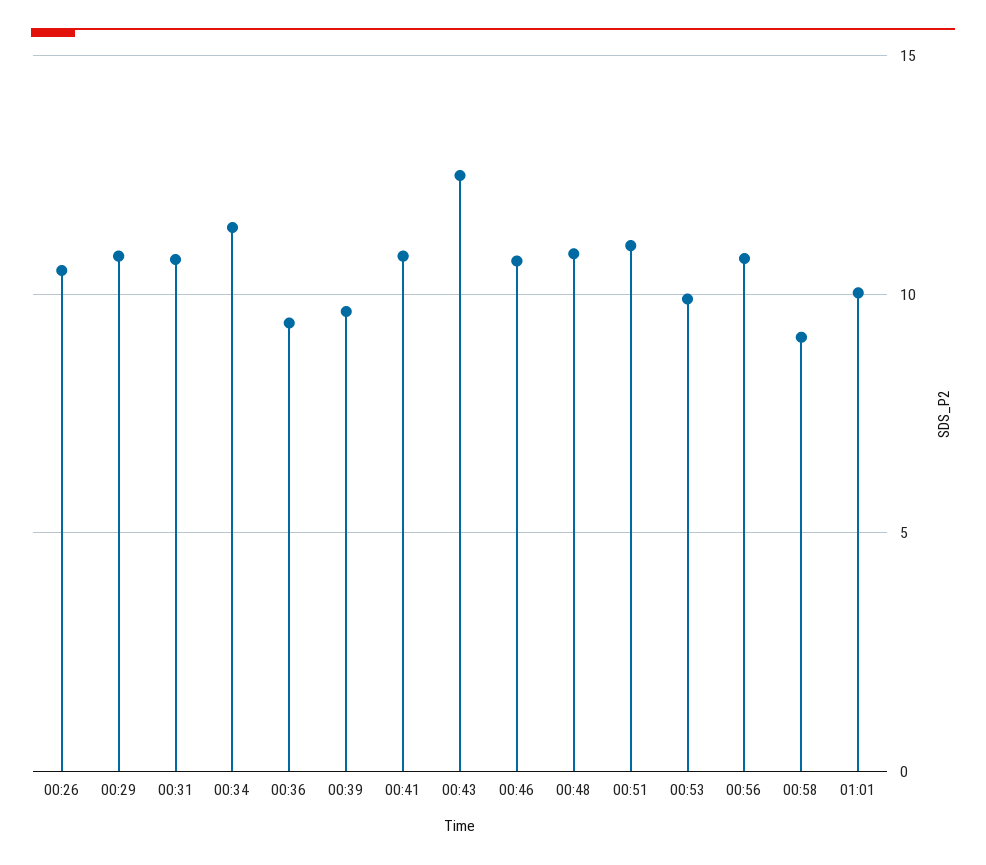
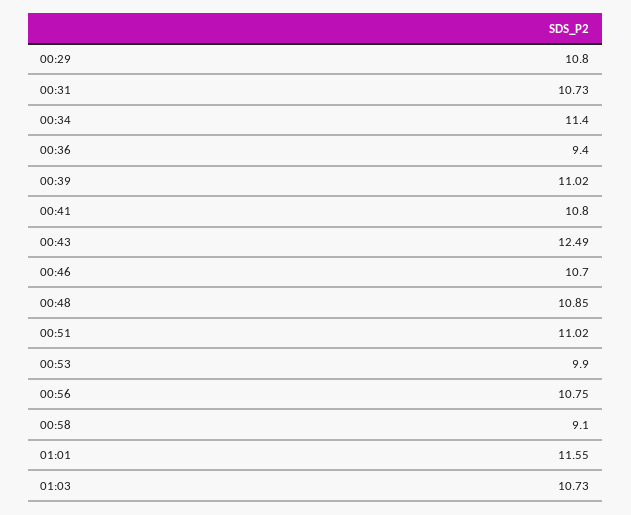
00:26: 10.5 -> none
00:39: 9.5 -> 11.02
01:01: 10 -> 11.55
01:03: none -> 10.73

